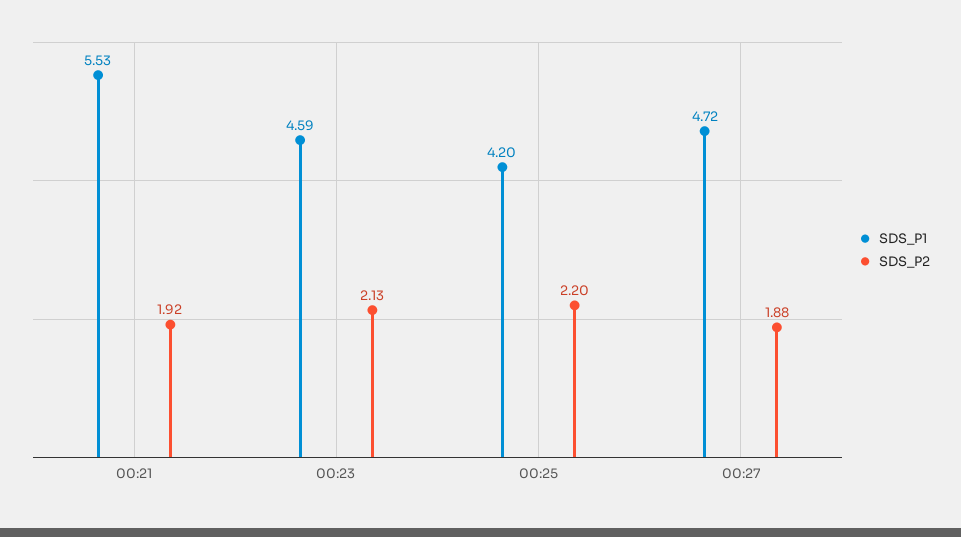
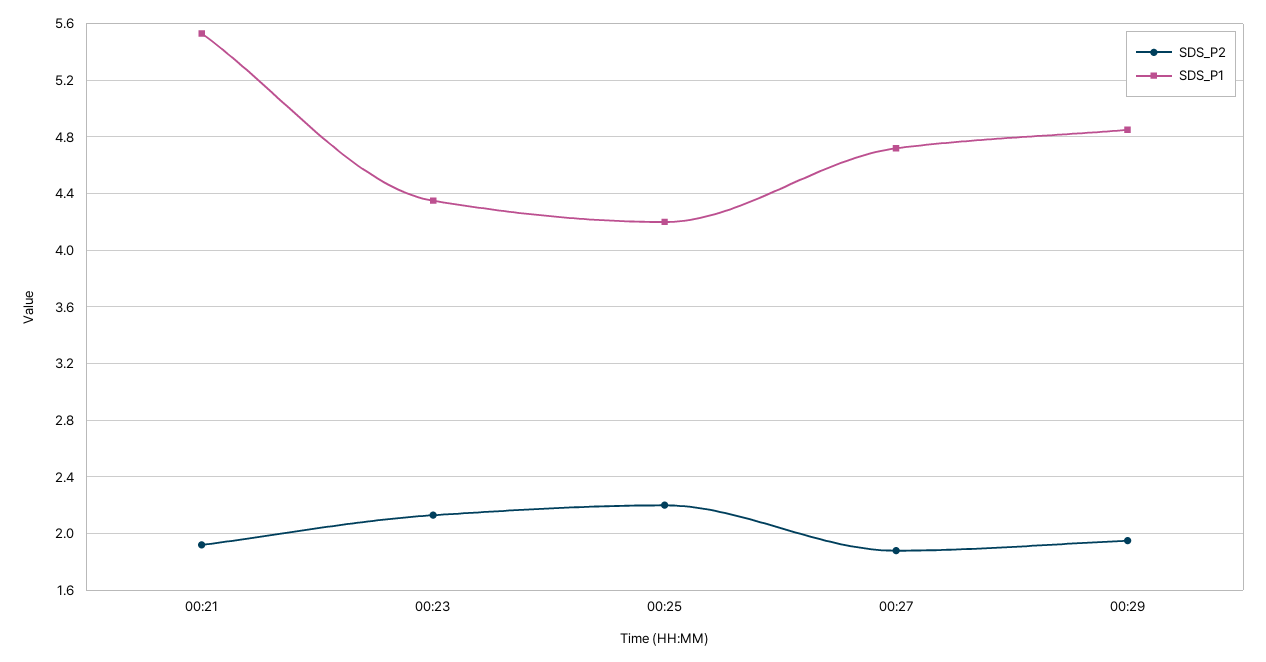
SDS_P1, 00:23: 4.59 -> 4.35
SDS_P2, 00:29: none -> 1.95
SDS_P1, 00:29: none -> 4.85

